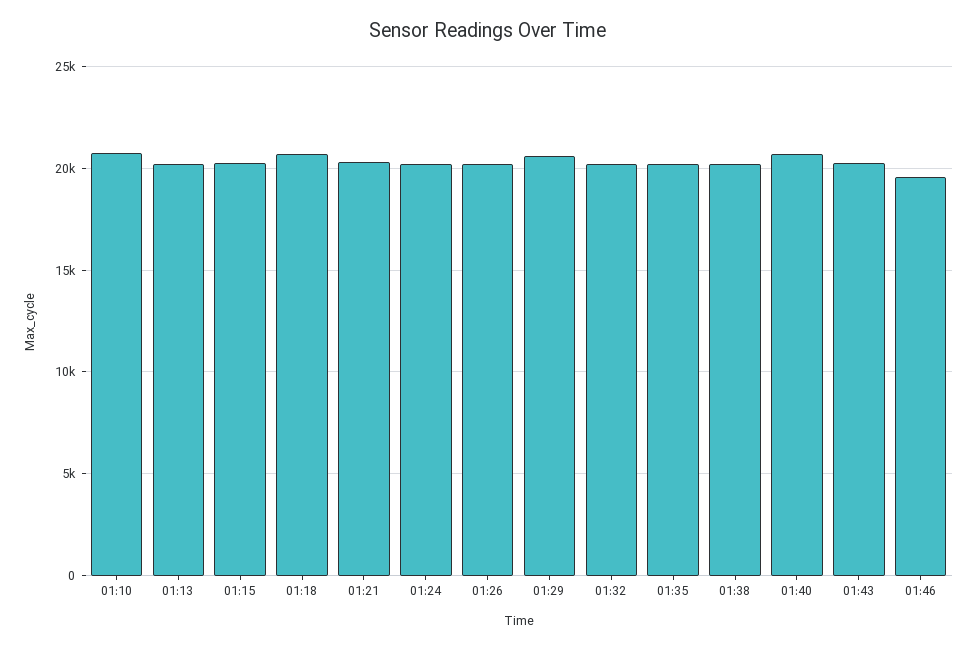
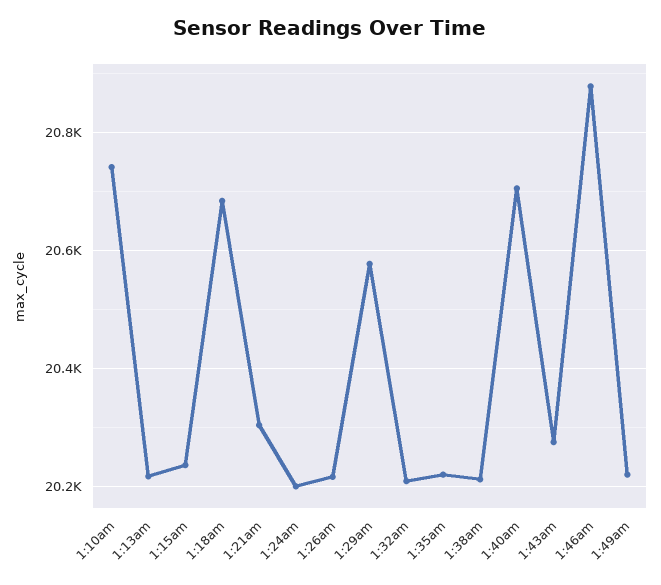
01:46: 19500 -> 20880
1:49am: none -> 20220

